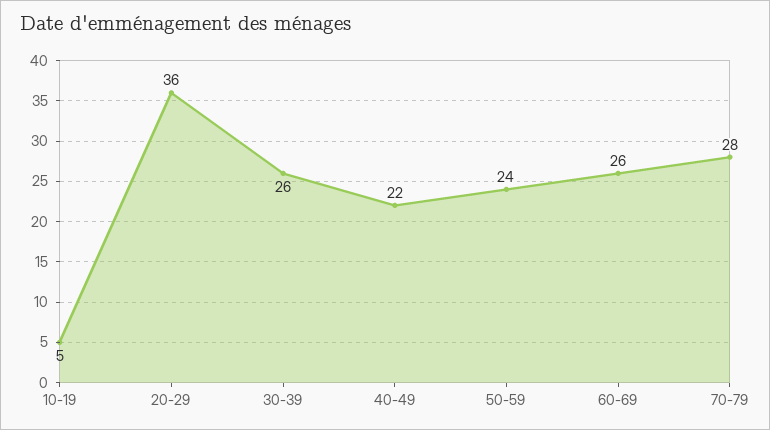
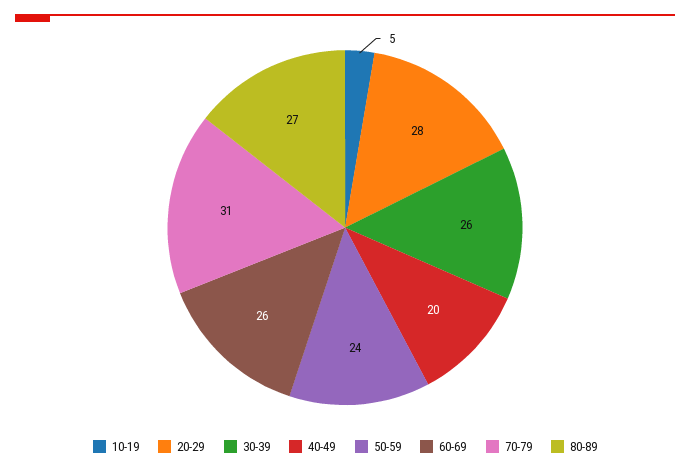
20-29: 36 -> 28
40-49: 22 -> 20
70-79: 28 -> 31
80-89: none -> 27

